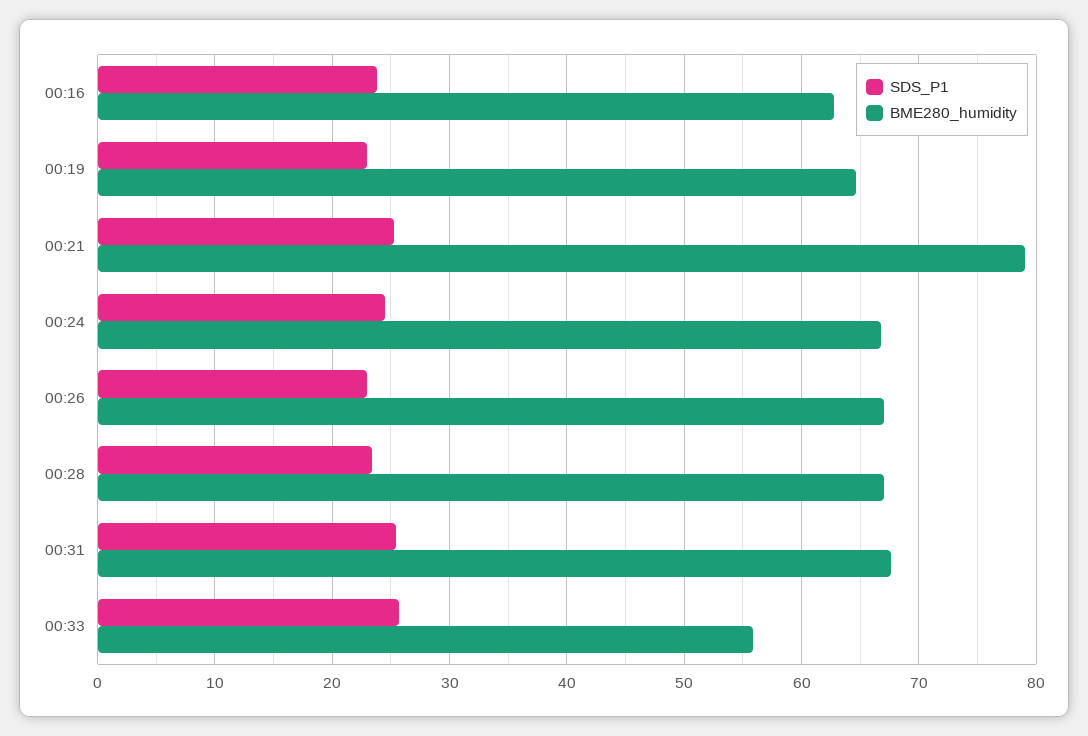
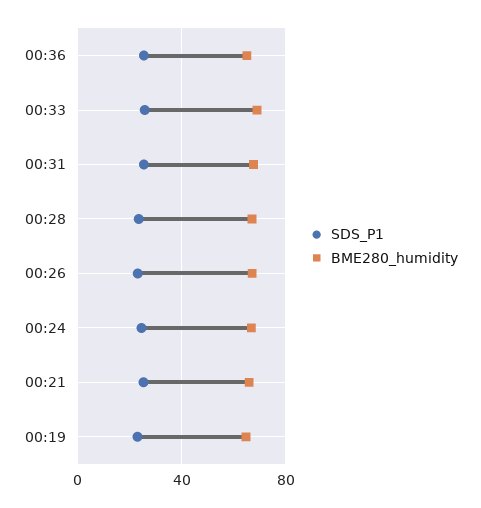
SDS_P1, 00:16: 24 -> none
BME280_humidity, 00:16: 63 -> none
BME280_humidity, 00:21: 79 -> 65
BME280_humidity, 00:33: 56 -> 70
SDS_P1, 00:36: none -> 25
BME280_humidity, 00:36: none -> 65

